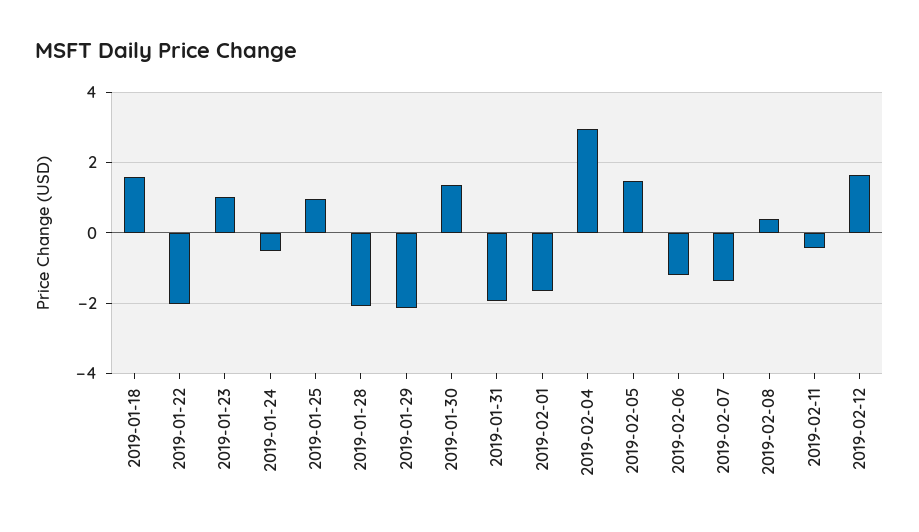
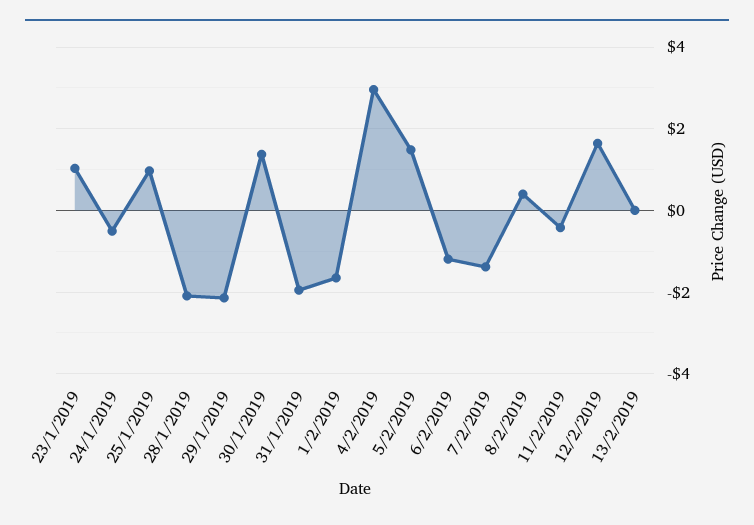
2019-01-18: 1.6 -> none
2019-01-22: -2 -> none
13/2/2019: none -> 0

